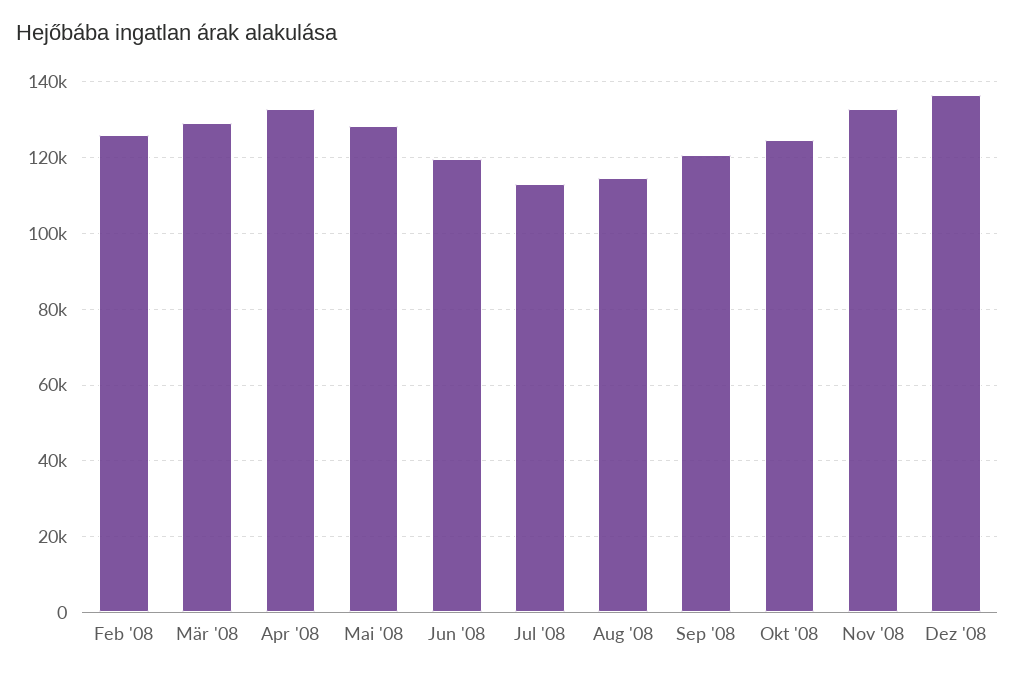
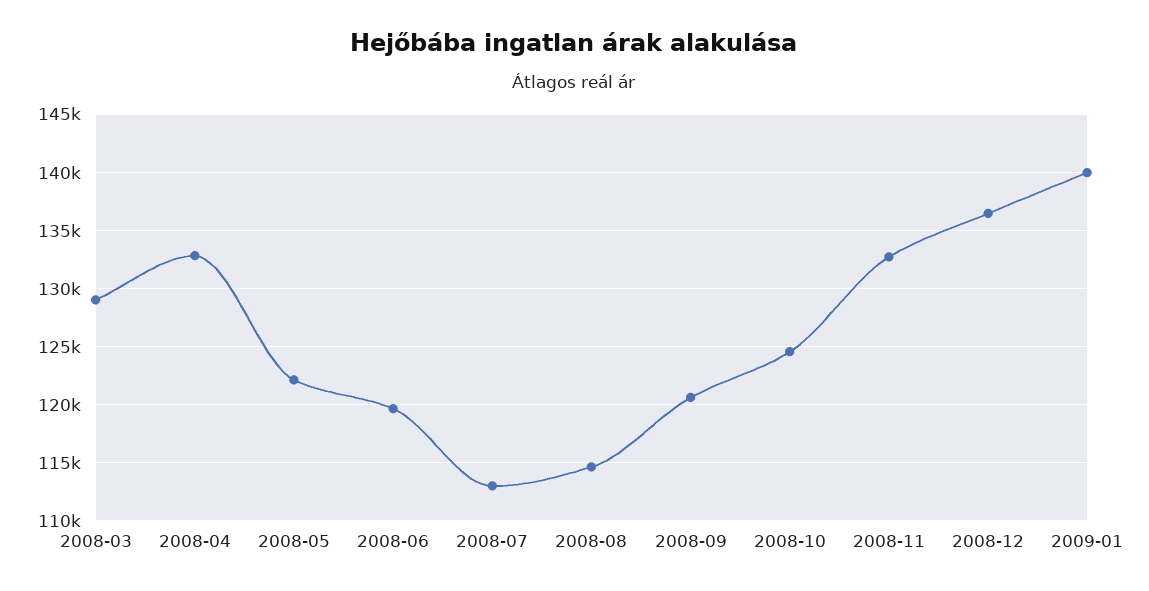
Feb '08: 126000 -> none
Mai '08: 128000 -> 122000
2009-01: none -> 140000

